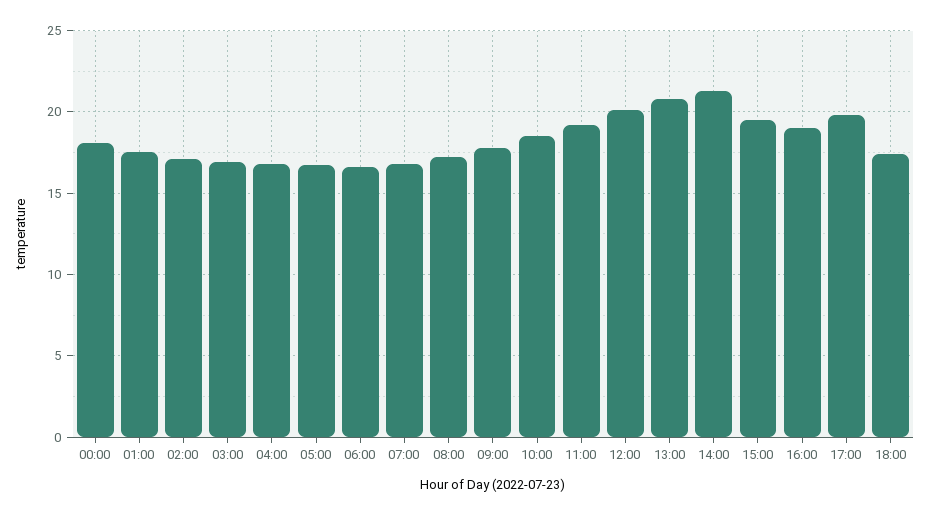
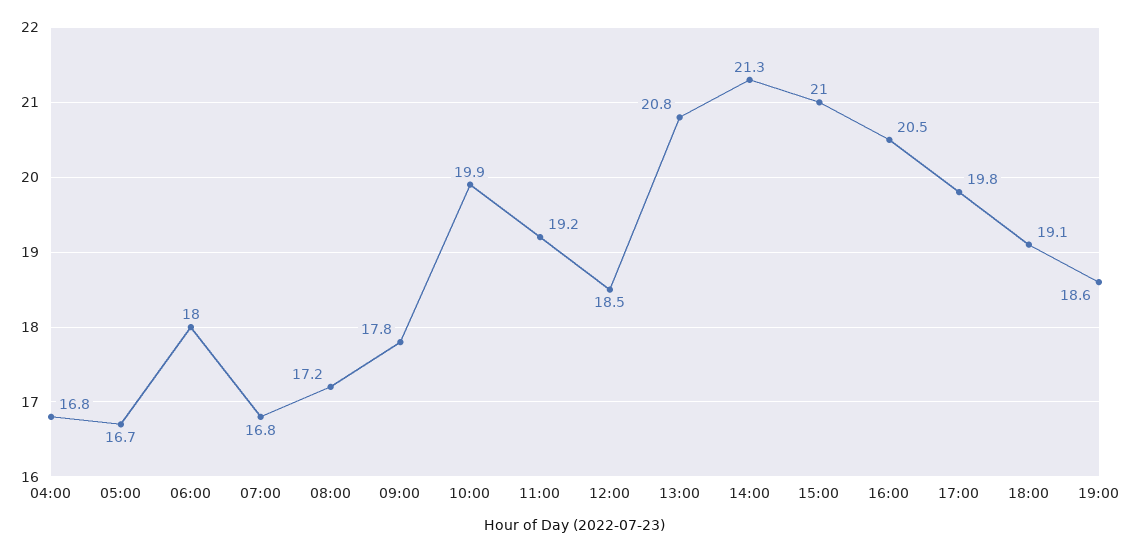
00:00: 18 -> none
01:00: 17.5 -> none
02:00: 17 -> none
03:00: 17 -> none
06:00: 16.5 -> 18
10:00: 18.5 -> 19.9
12:00: 20 -> 18.5
15:00: 19.5 -> 21
16:00: 19 -> 20.5
18:00: 17.5 -> 19.1
19:00: none -> 18.6

